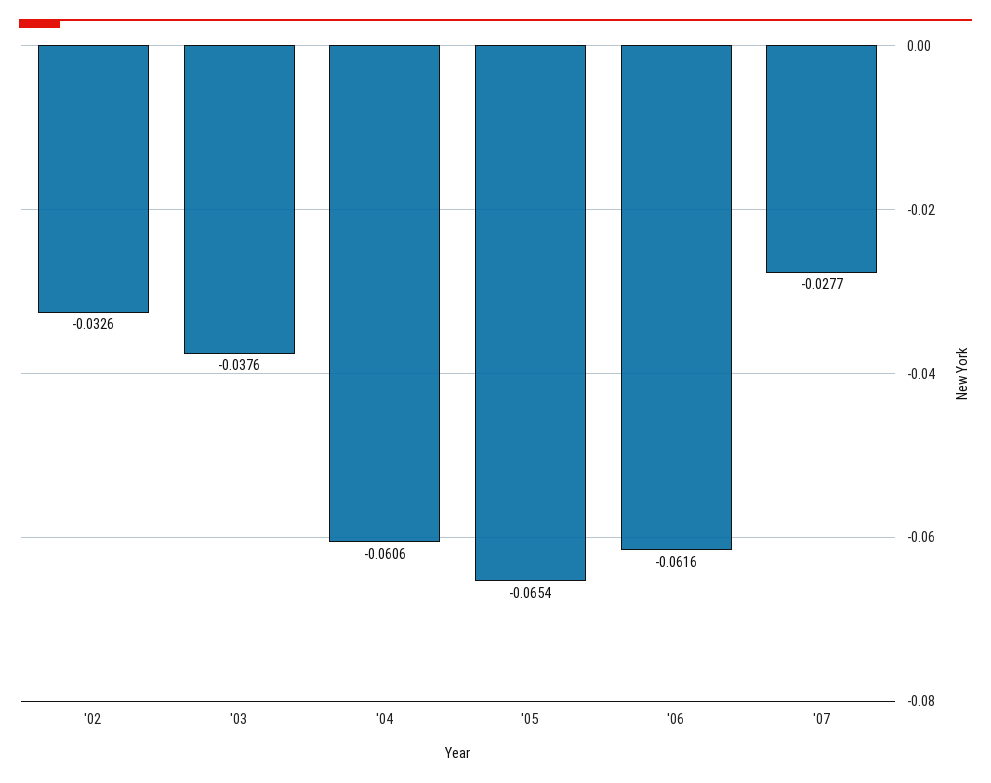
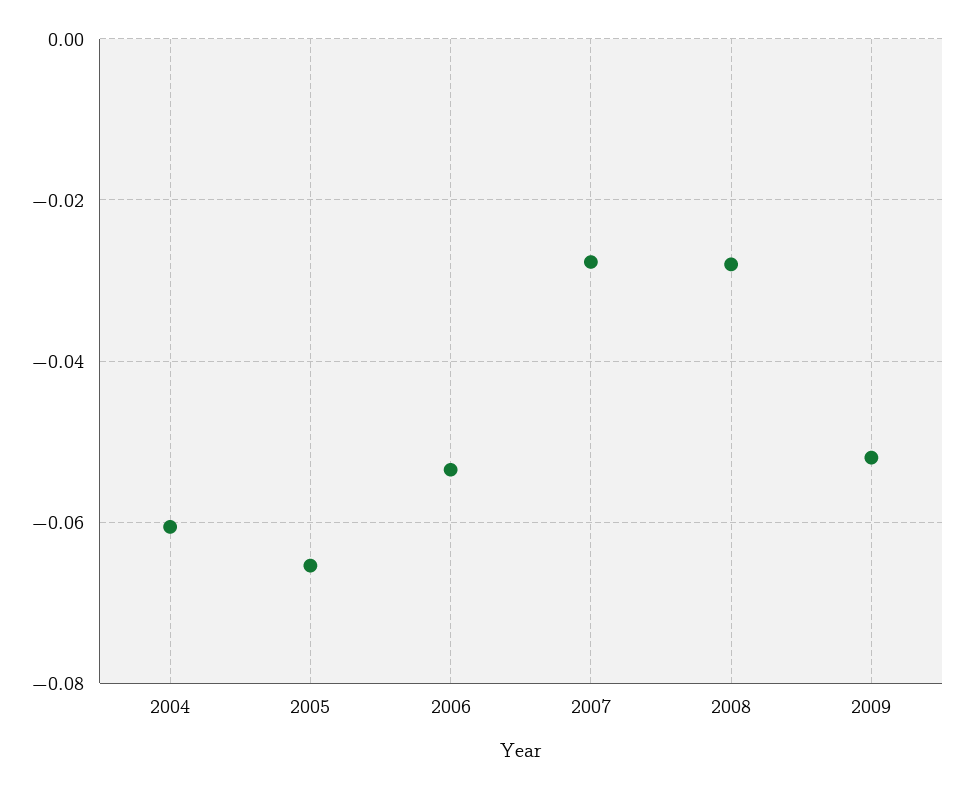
'02: -0.0326 -> none
'03: -0.0376 -> none
'06: -0.0616 -> -0.054
2008: none -> -0.028
2009: none -> -0.052

